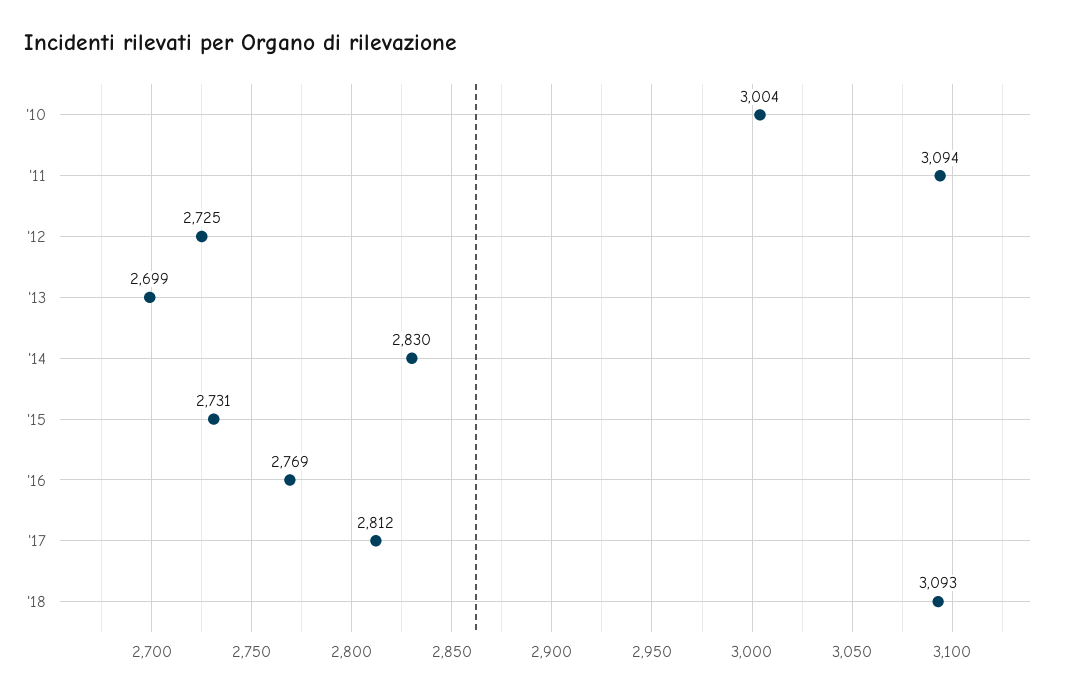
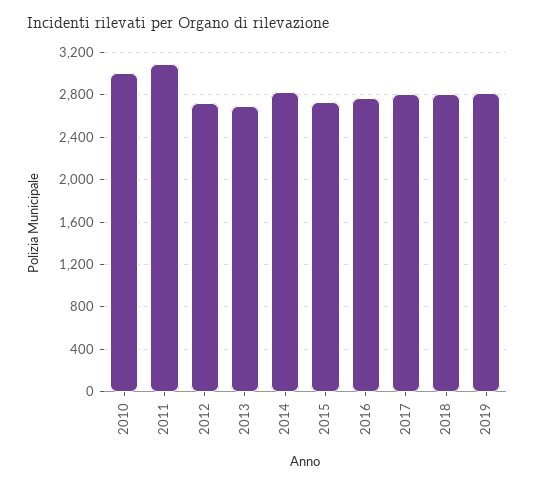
'18: 3093 -> 2800
2019: none -> 2800

